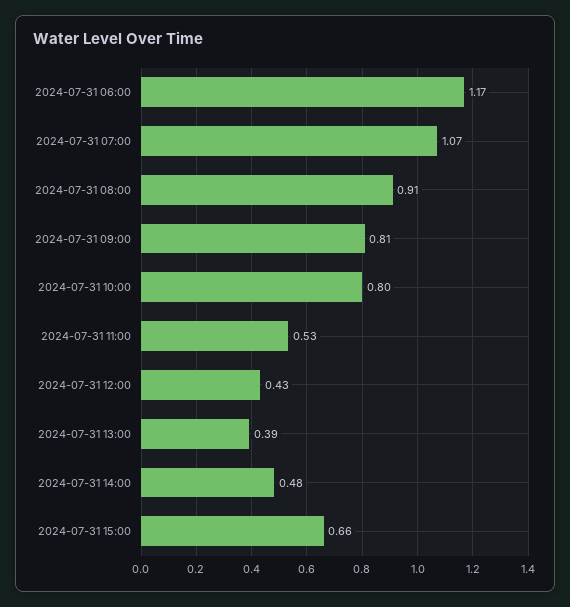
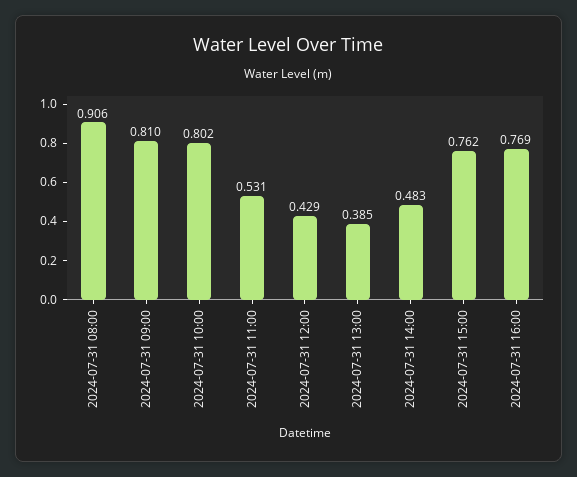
2024-07-31 06:00: 1.17 -> none
2024-07-31 07:00: 1.07 -> none
2024-07-31 15:00: 0.66 -> 0.762
2024-07-31 16:00: none -> 0.769

